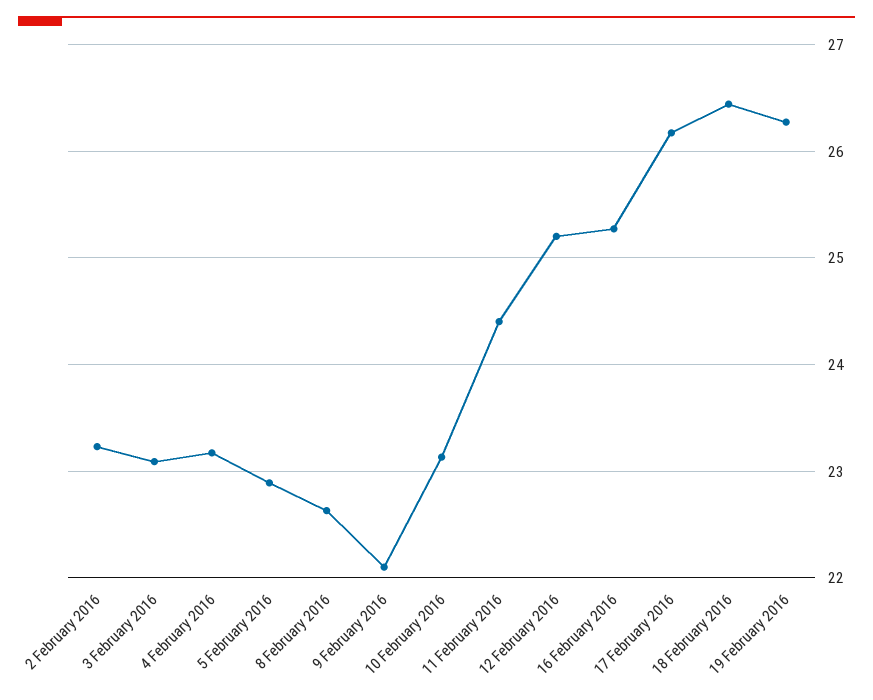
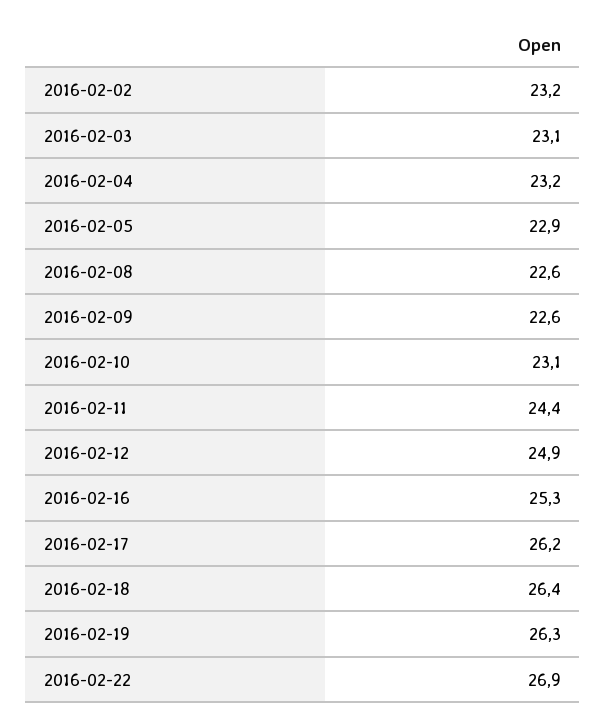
9 February 2016: 22.1 -> 22.6
12 February 2016: 25.2 -> 24.9
2016-02-22: none -> 26.9

